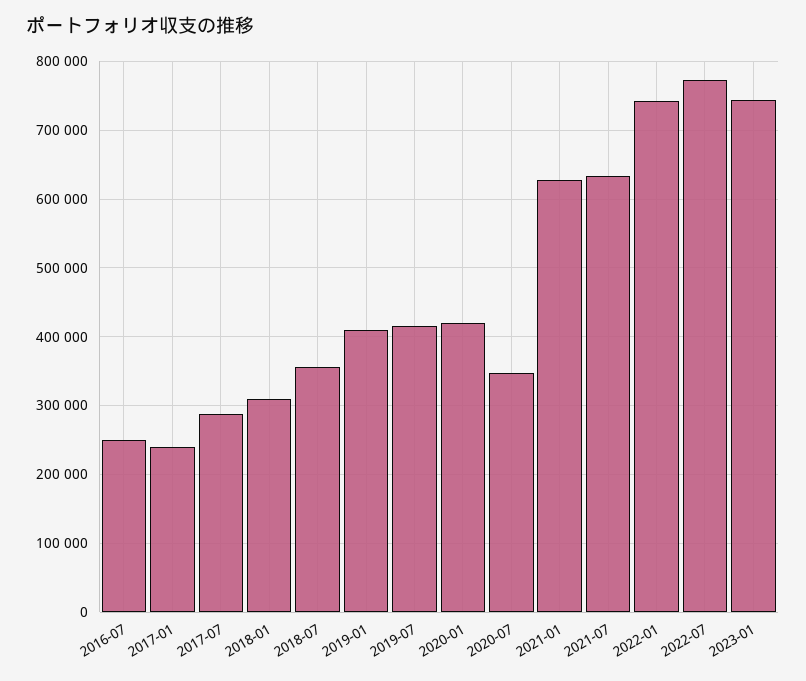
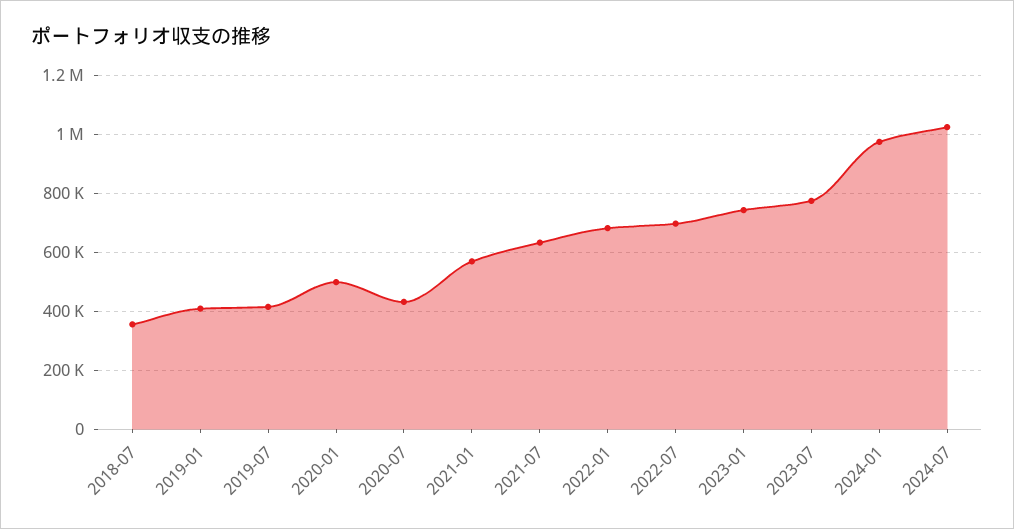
2016-07: 250000 -> none
2017-01: 240000 -> none
2017-07: 290000 -> none
2018-01: 310000 -> none
2020-01: 420000 -> 500000
2020-07: 350000 -> 425000
2021-01: 630000 -> 575000
2022-01: 740000 -> 675000
2022-07: 770000 -> 700000
2023-07: none -> 775000
2024-01: none -> 975000
2024-07: none -> 1025000

